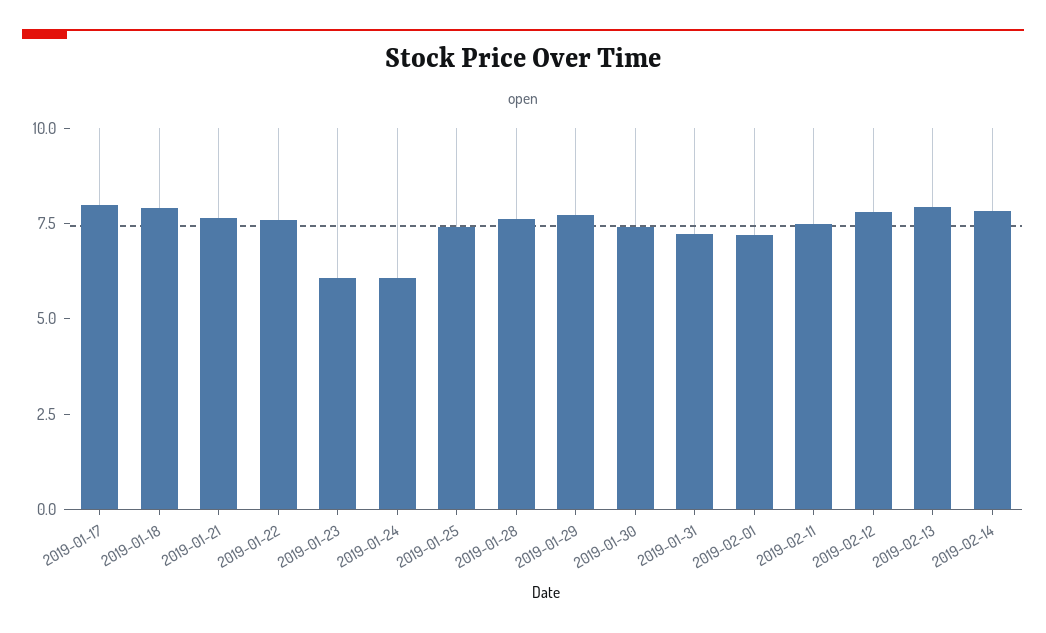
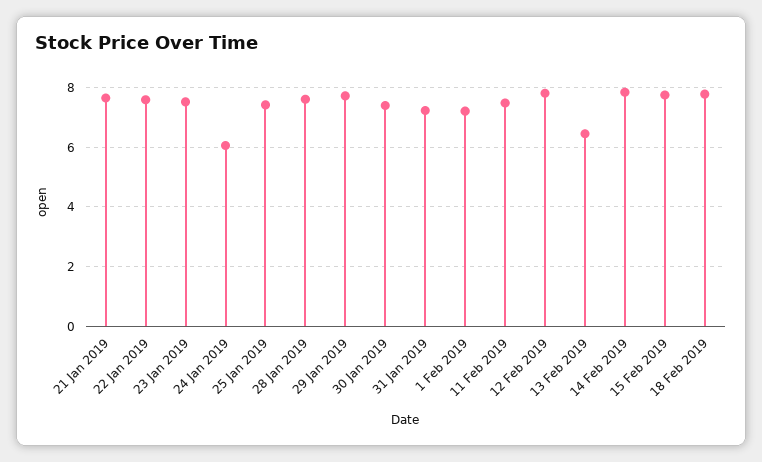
2019-01-17: 8 -> none
2019-01-18: 8 -> none
2019-01-23: 6 -> 7.5
2019-02-13: 8 -> 6.5
15 Feb 2019: none -> 7.75
18 Feb 2019: none -> 7.75

